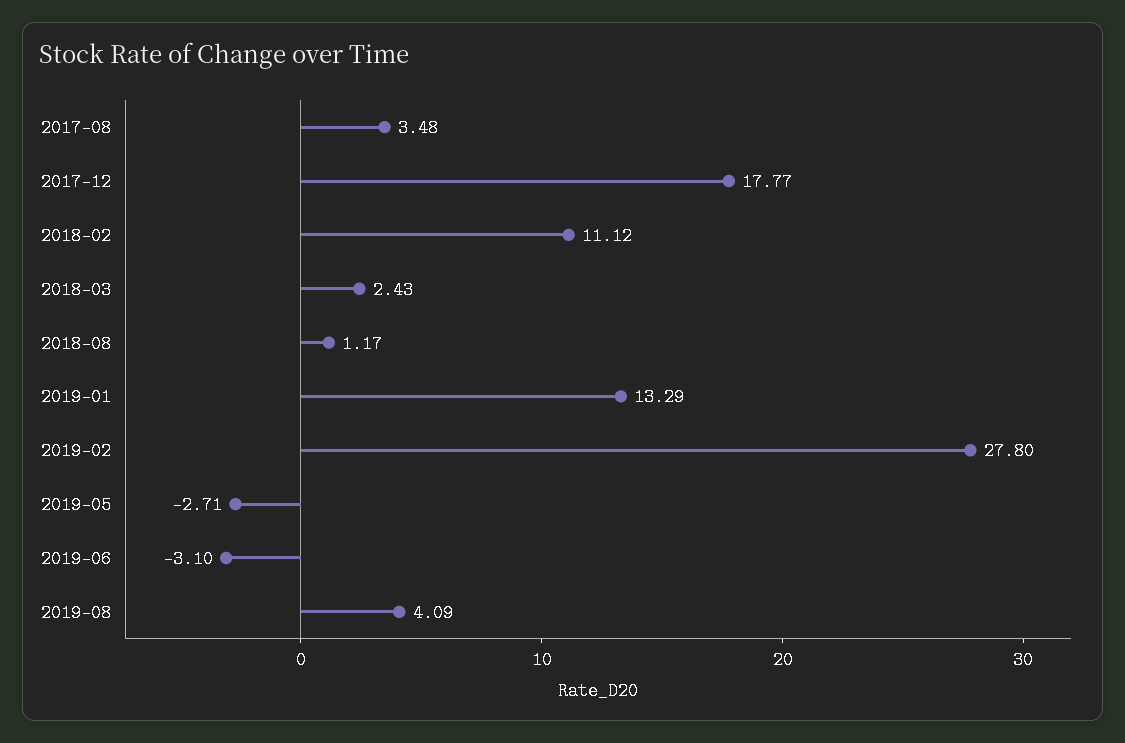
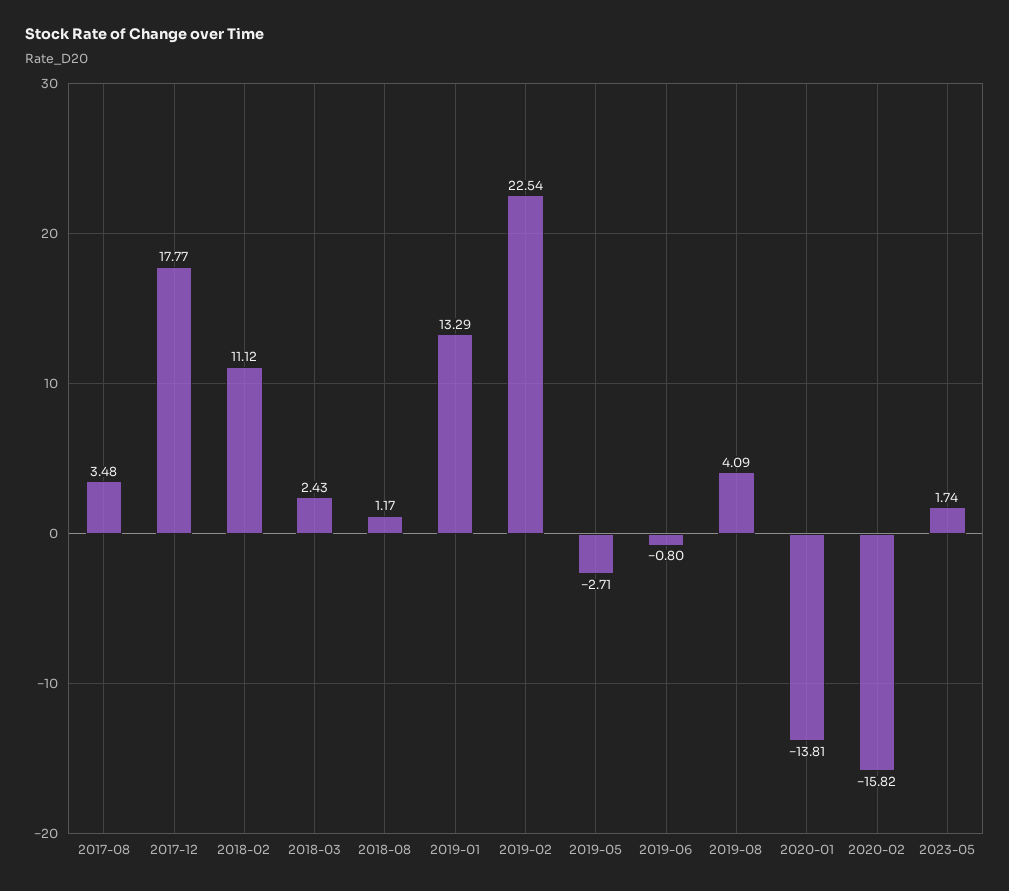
2019-02: 27.8 -> 22.54
2019-06: -3.1 -> -0.8
2020-01: none -> -13.81
2020-02: none -> -15.82
2023-05: none -> 1.74

